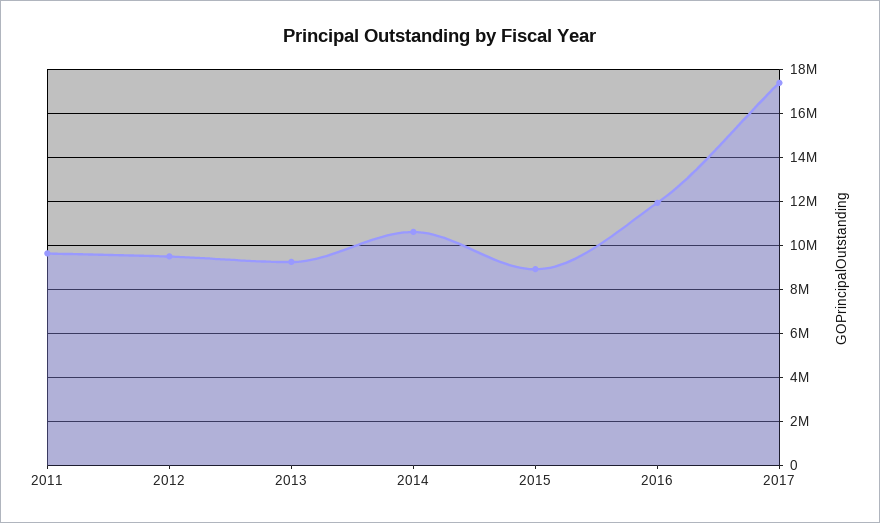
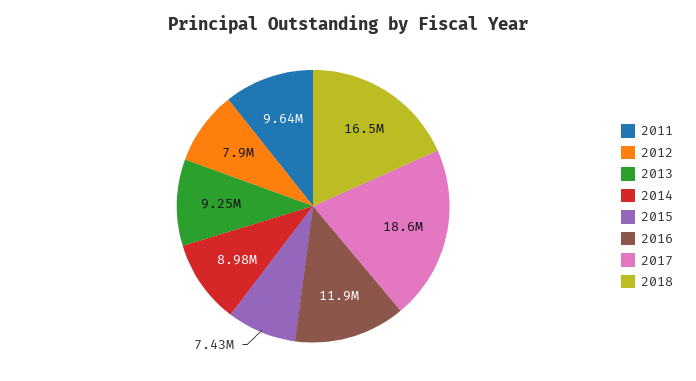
2012: 9500000 -> 7900000
2014: 10500000 -> 8980000
2015: 9000000 -> 7430000
2017: 17500000 -> 18600000
2018: none -> 16500000

